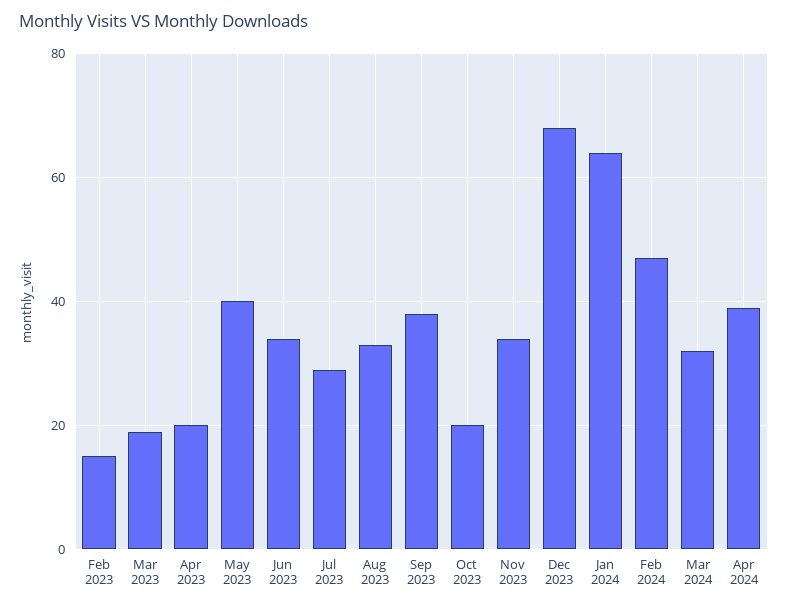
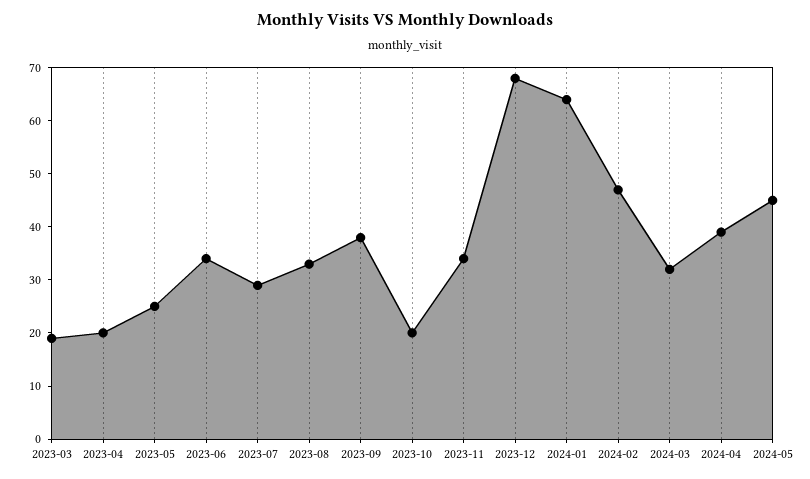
Feb 2023: 15 -> none
May 2023: 40 -> 25
2024-05: none -> 45

